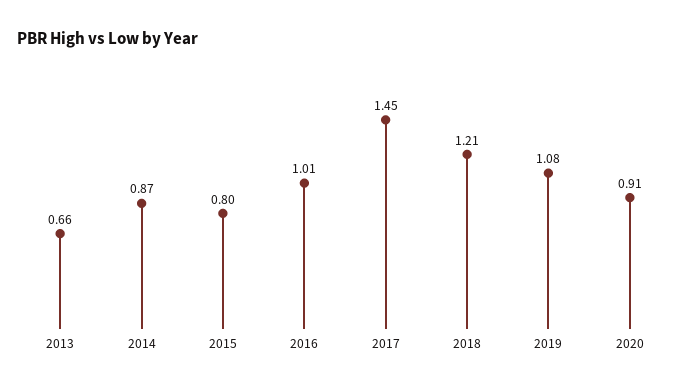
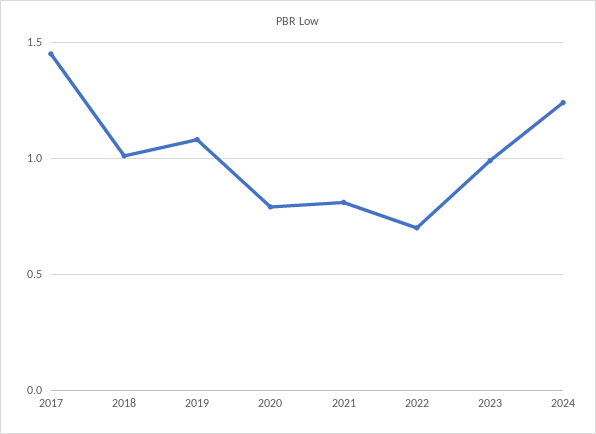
2013: 0.66 -> none
2014: 0.87 -> none
2015: 0.8 -> none
2016: 1.01 -> none
2018: 1.21 -> 1
2020: 0.91 -> 0.8
2021: none -> 0.8
2022: none -> 0.7
2023: none -> 1
2024: none -> 1.25

